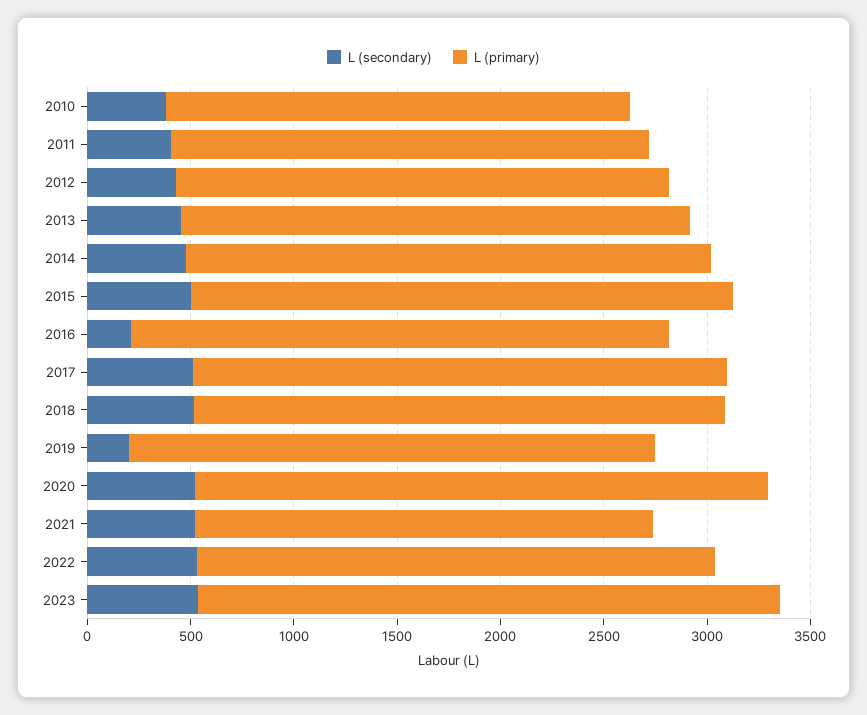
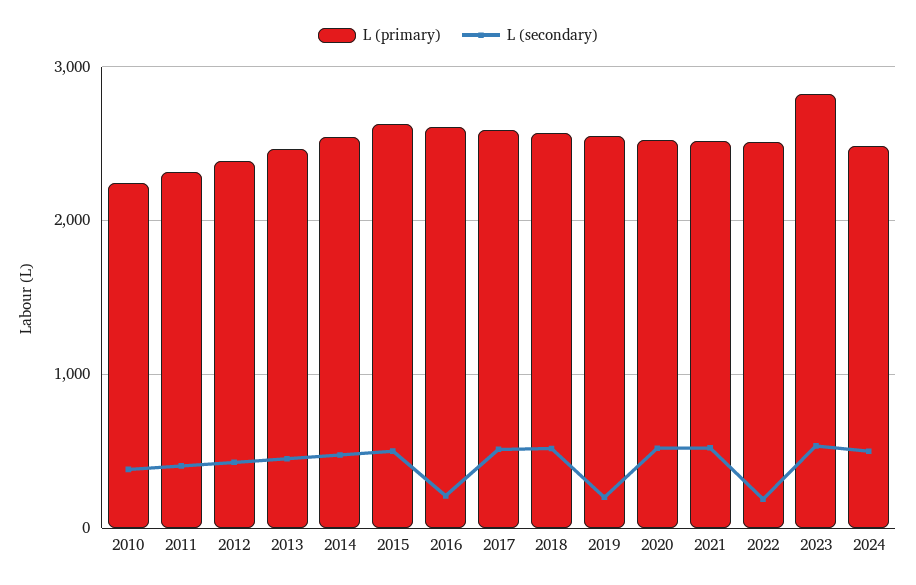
L (primary), 2020: 2800 -> 2500
L (primary), 2021: 2200 -> 2500
L (secondary), 2022: 500 -> 200
L (primary), 2024: none -> 2500
L (secondary), 2024: none -> 500

